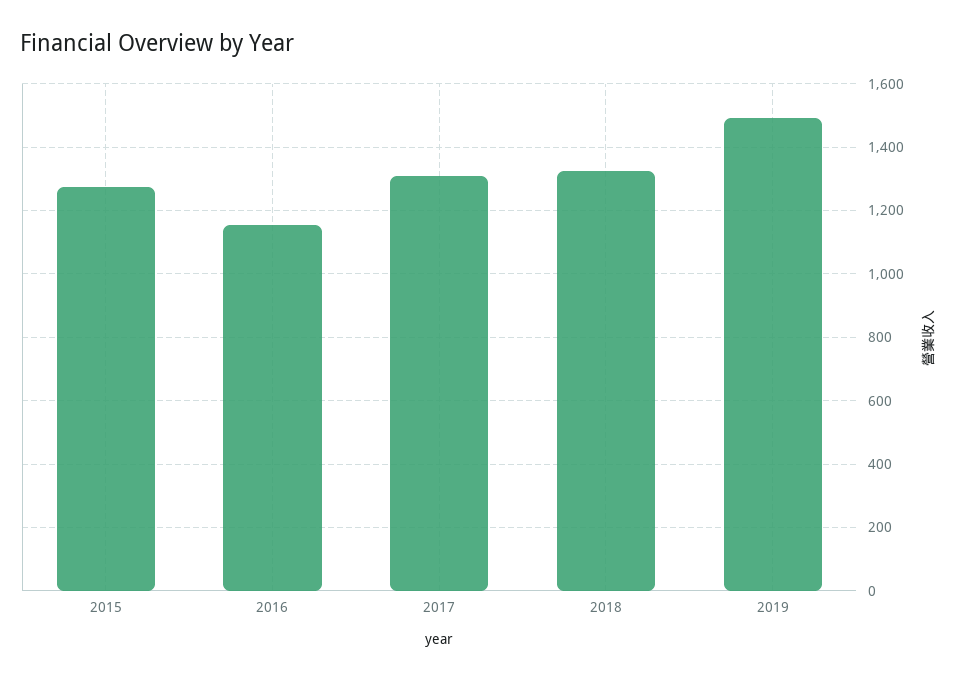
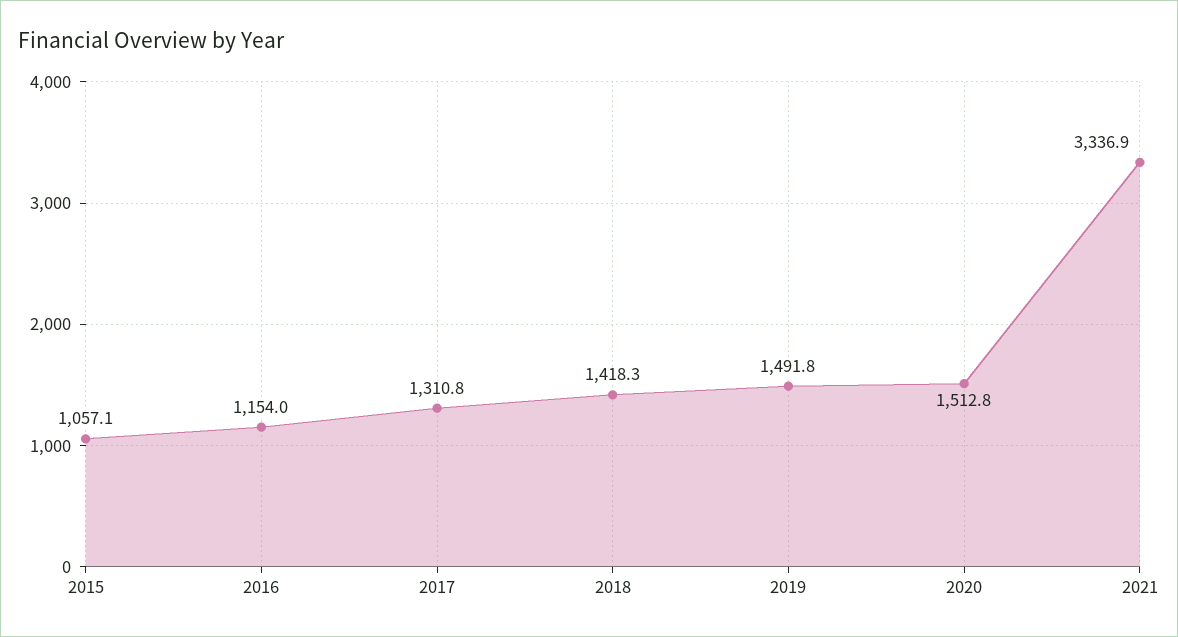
2015: 1280 -> 1057.1
2018: 1320 -> 1418.3
2020: none -> 1512.8
2021: none -> 3336.9

